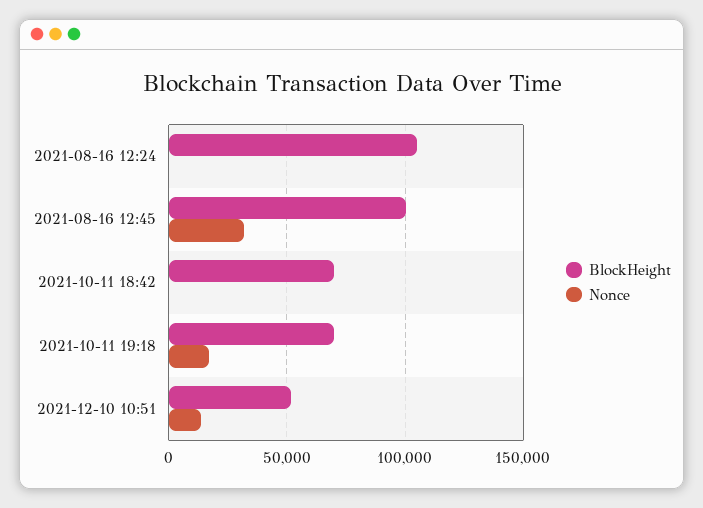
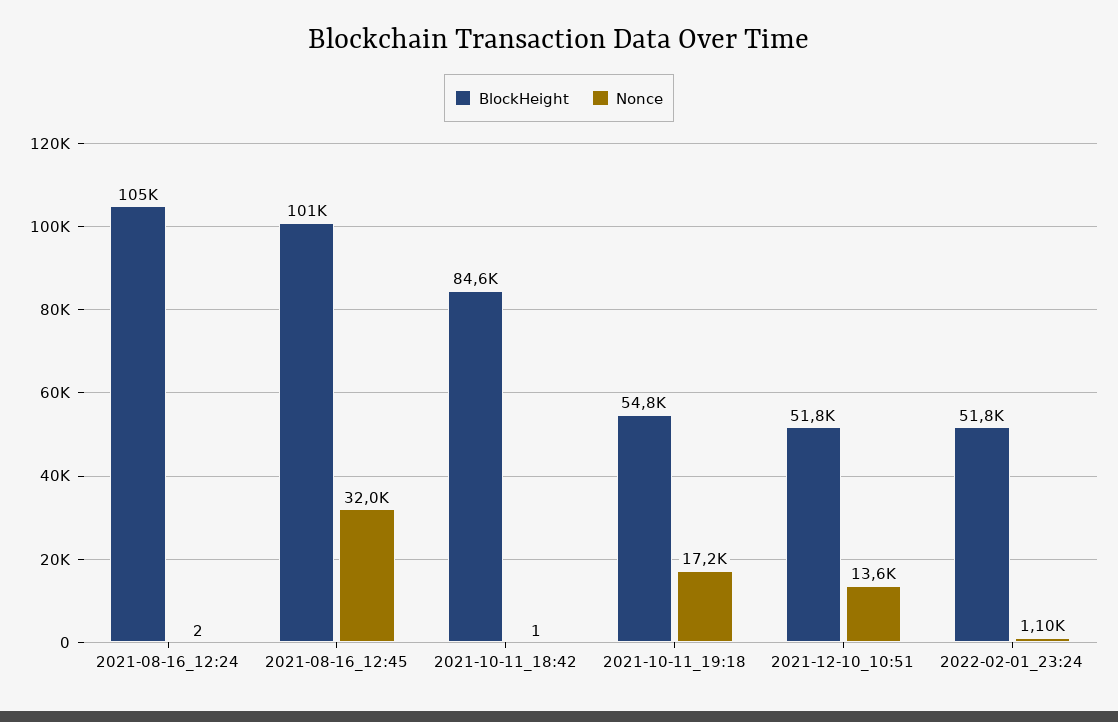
BlockHeight, 2021-10-11 18:42: 70000 -> 84600
BlockHeight, 2021-10-11 19:18: 70000 -> 54800
BlockHeight, 2022-02-01_23:24: none -> 51800
Nonce, 2022-02-01_23:24: none -> 1100

